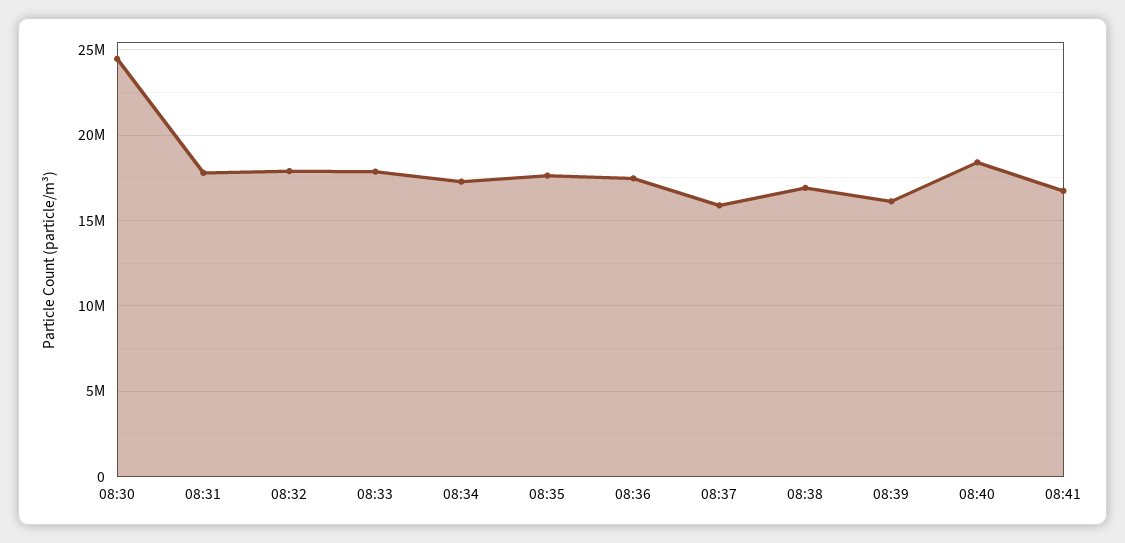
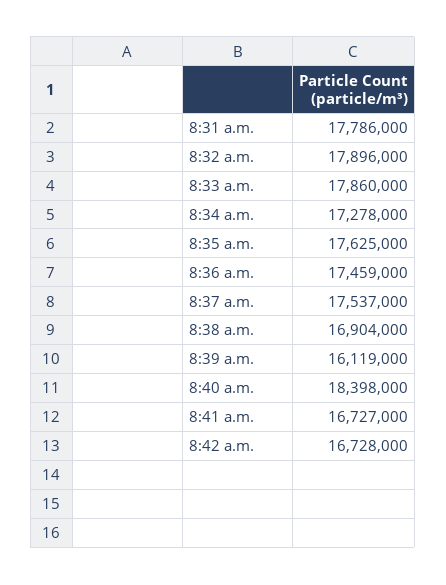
08:30: 24500000 -> none
08:37: 16000000 -> 17537000
8:42 a.m.: none -> 16728000

